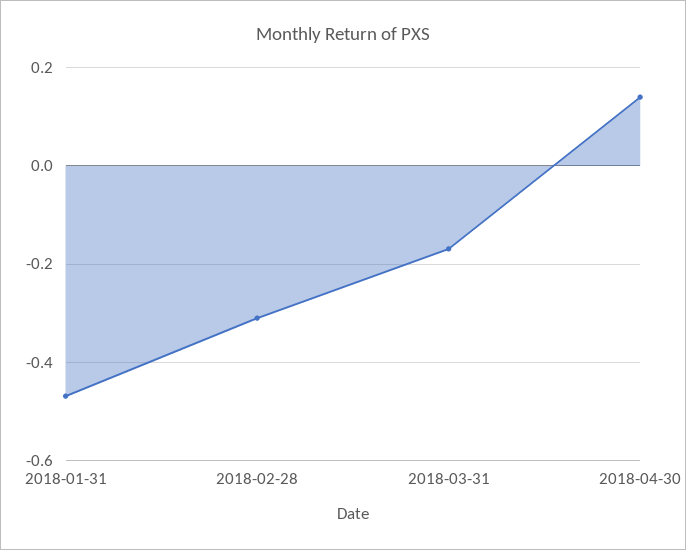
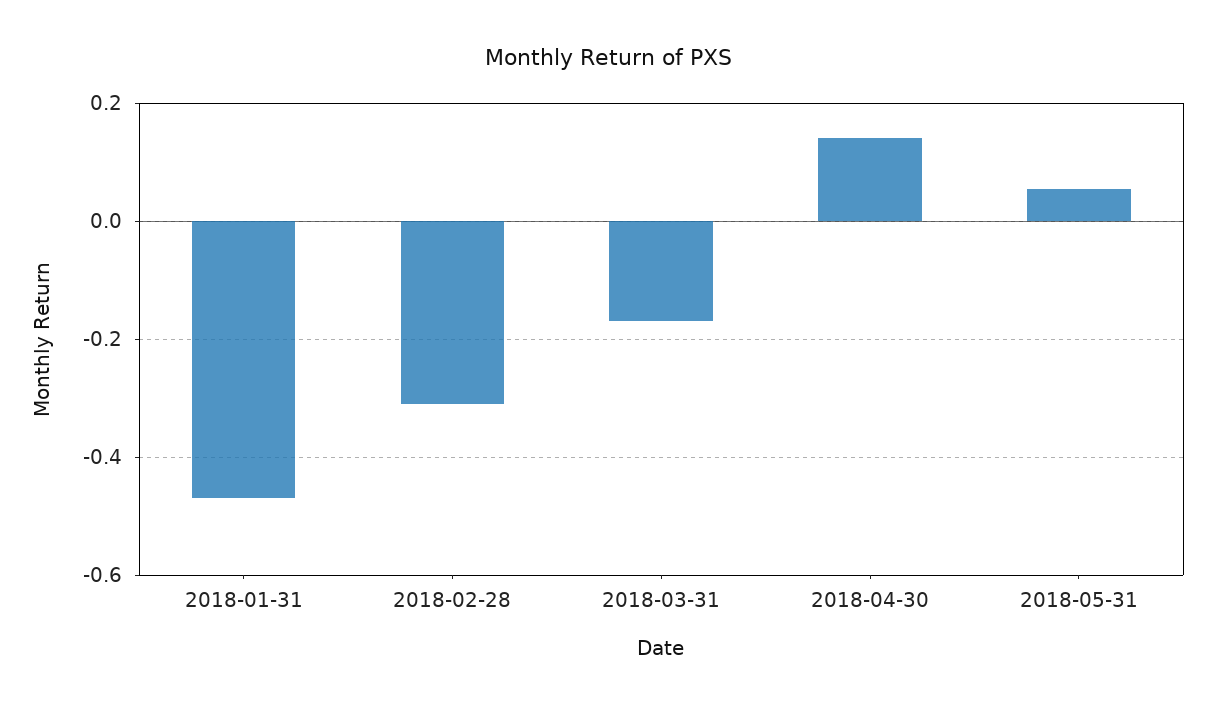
2018-05-31: none -> 0.06

